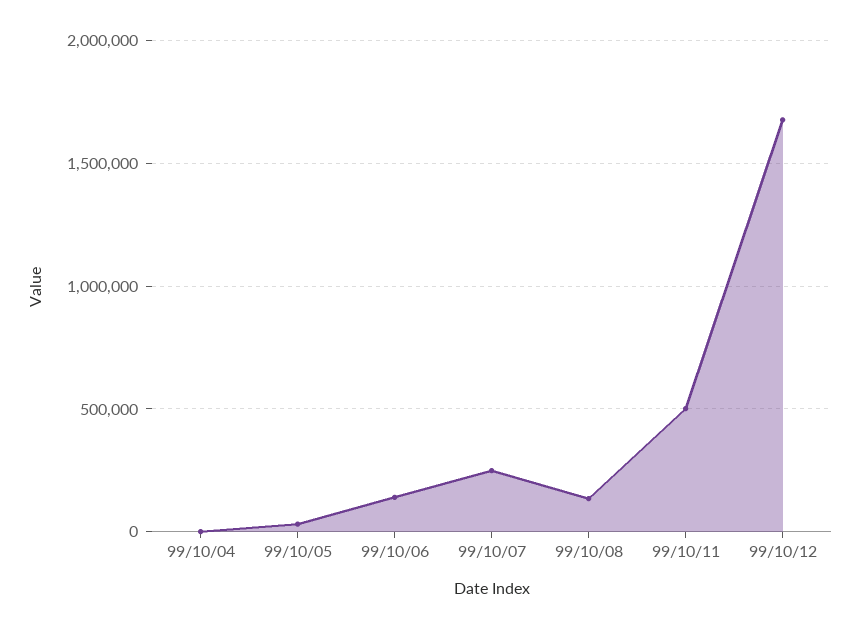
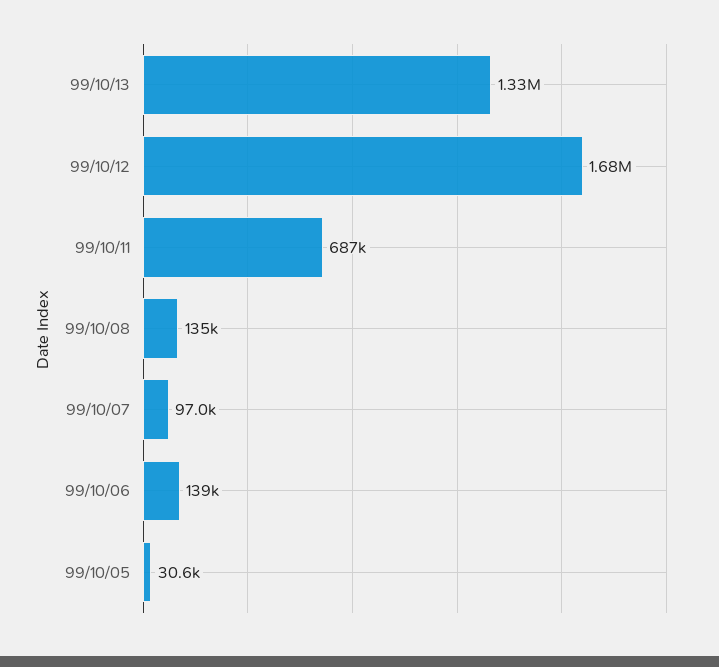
99/10/04: 0 -> none
99/10/07: 250000 -> 97000
99/10/11: 500000 -> 687000
99/10/13: none -> 1330000

